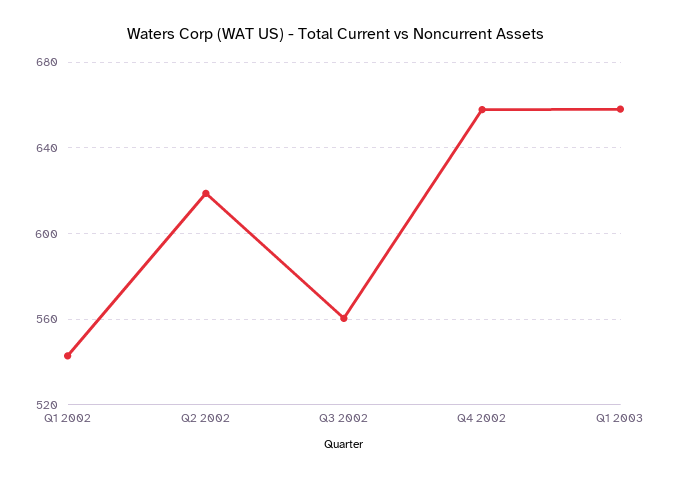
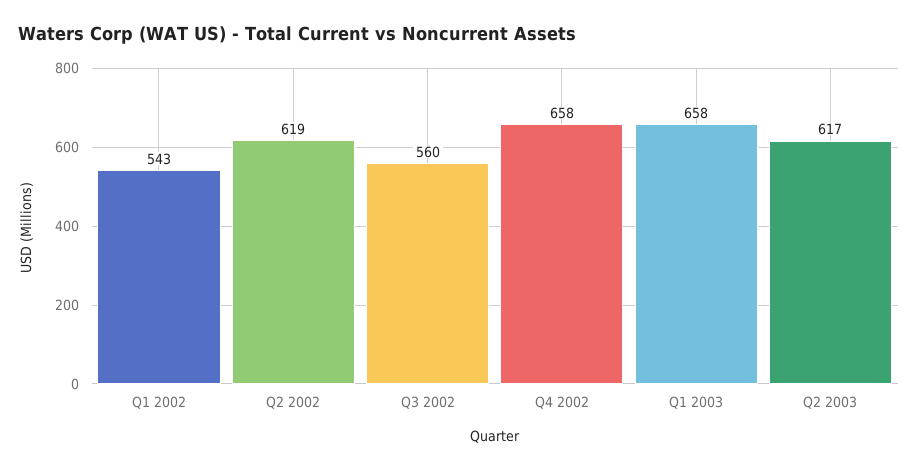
Q2 2003: none -> 617

